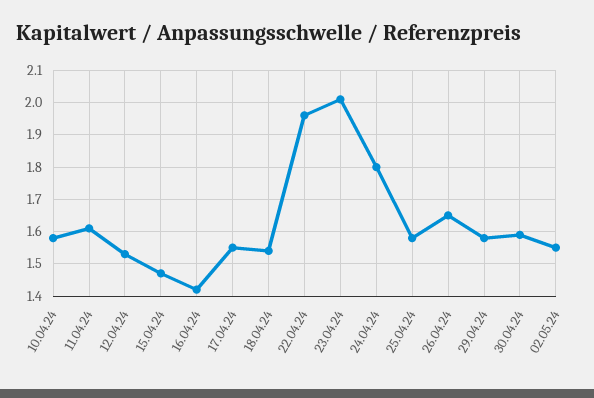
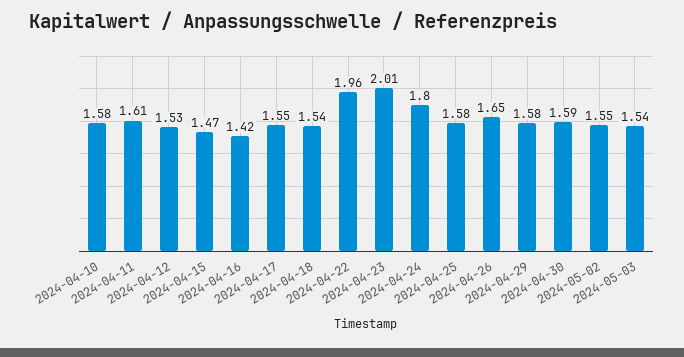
2024-05-03: none -> 1.54

